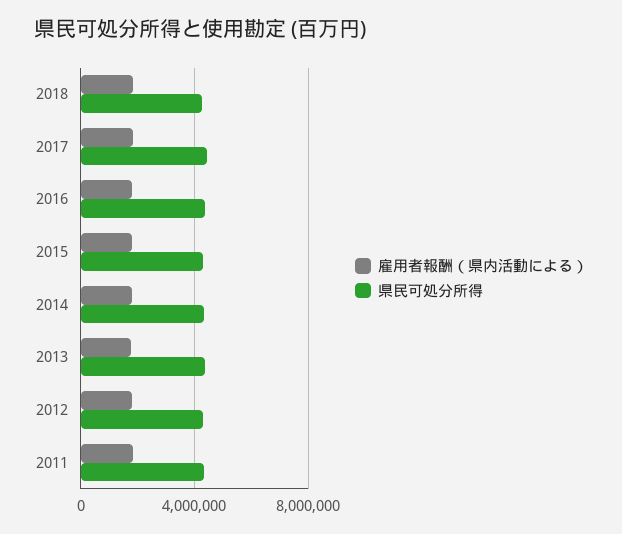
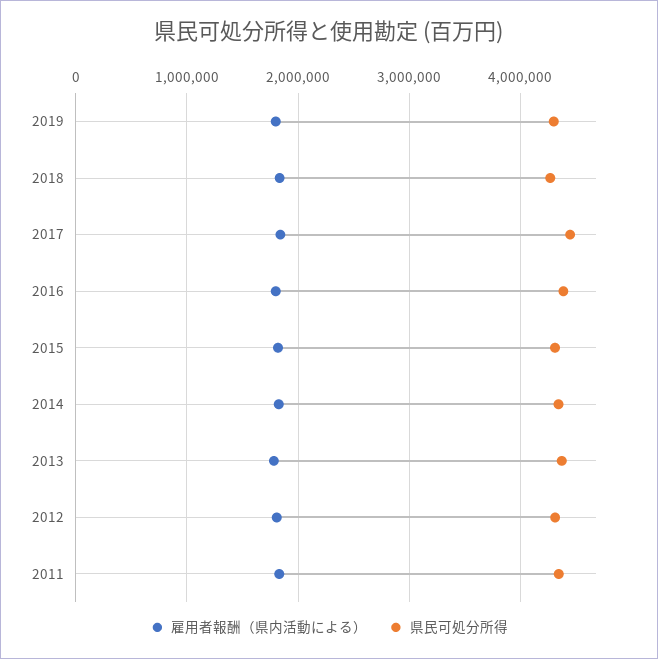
雇用者報酬（県内活動による）, 2019: none -> 1800000
県民可処分所得, 2019: none -> 4300000

